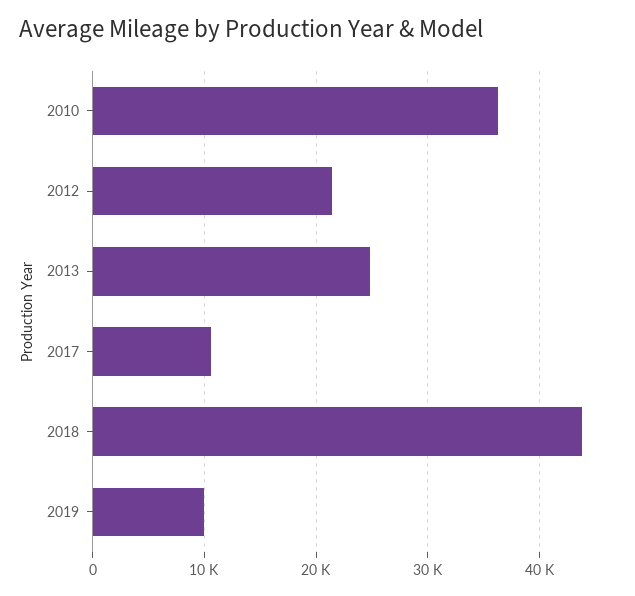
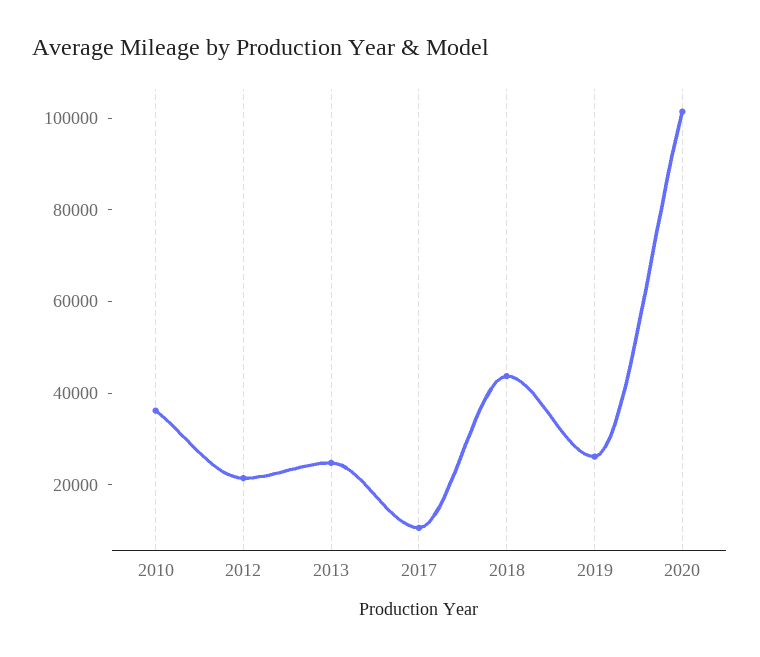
2019: 10000 -> 25000
2020: none -> 100000

